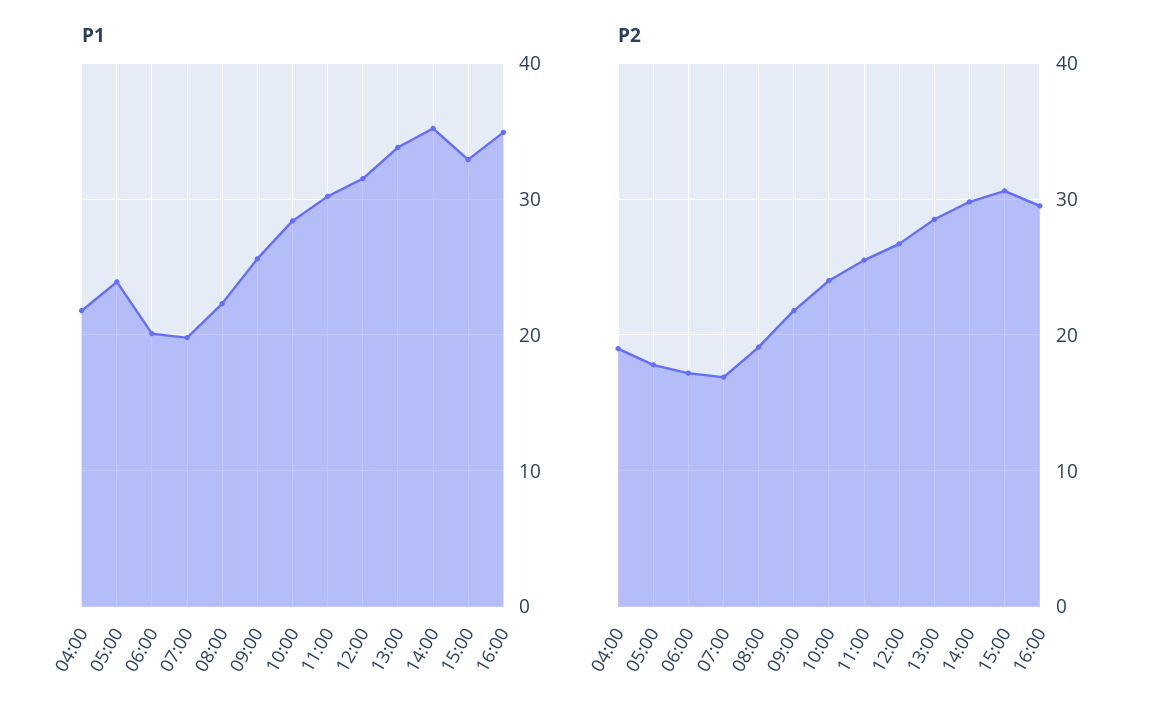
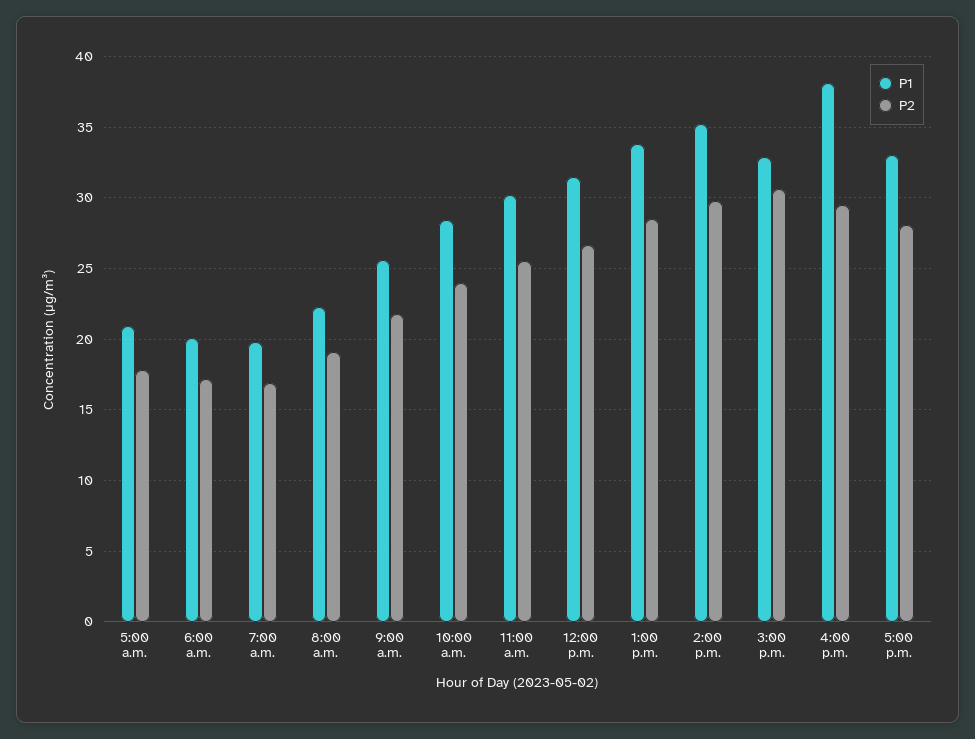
P1, 04:00: 22 -> none
P1, 05:00: 24 -> 21
P1, 16:00: 35 -> 38
P2, 04:00: 19 -> none
P1, 5:00 p.m.: none -> 33
P2, 5:00 p.m.: none -> 28

